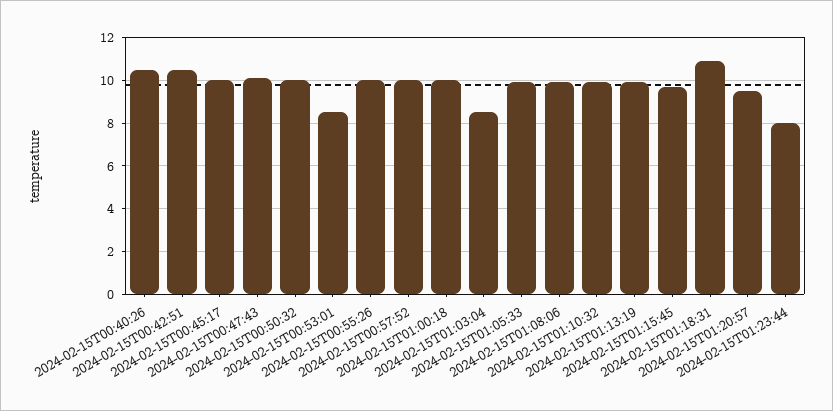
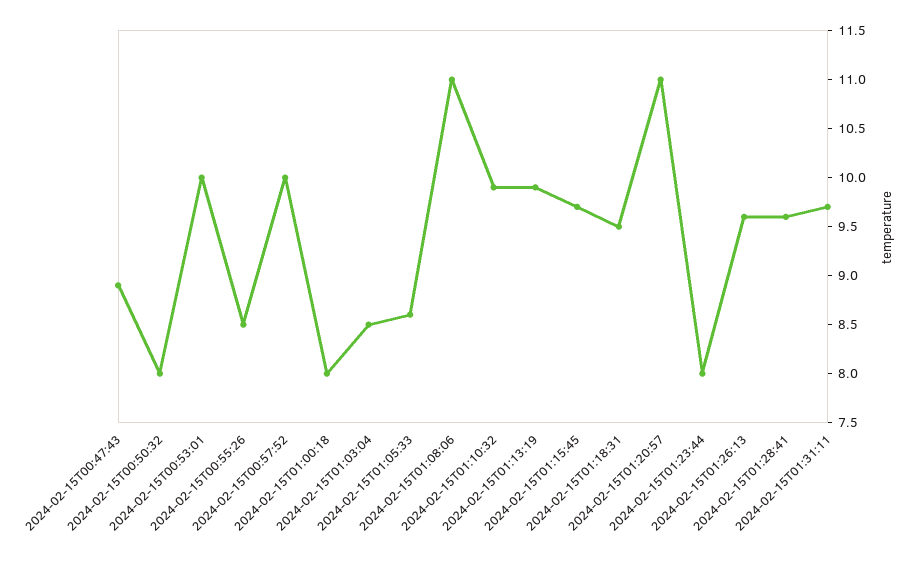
2024-02-15T00:40:26: 10.5 -> none
2024-02-15T00:42:51: 10.5 -> none
2024-02-15T00:45:17: 10 -> none
2024-02-15T00:47:43: 10 -> 8.9
2024-02-15T00:50:32: 10 -> 8
2024-02-15T00:53:01: 8.5 -> 10
2024-02-15T00:55:26: 10 -> 8.5
2024-02-15T01:00:18: 10 -> 8
2024-02-15T01:05:33: 10 -> 8.6
2024-02-15T01:08:06: 10 -> 11
2024-02-15T01:18:31: 11 -> 9.5
2024-02-15T01:20:57: 9.5 -> 11
2024-02-15T01:26:13: none -> 9.6
2024-02-15T01:28:41: none -> 9.6
2024-02-15T01:31:11: none -> 9.7

